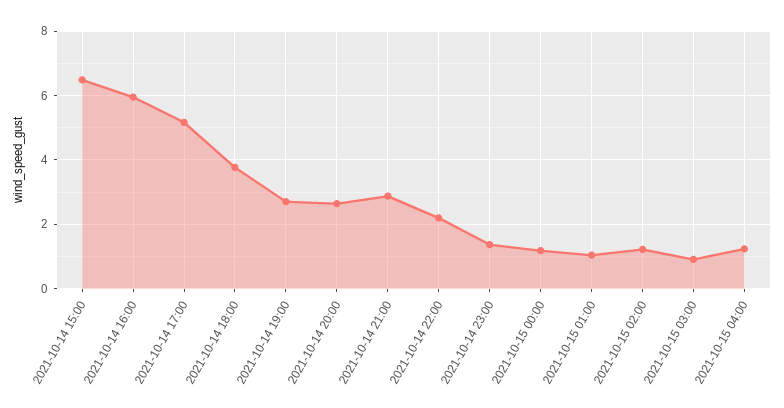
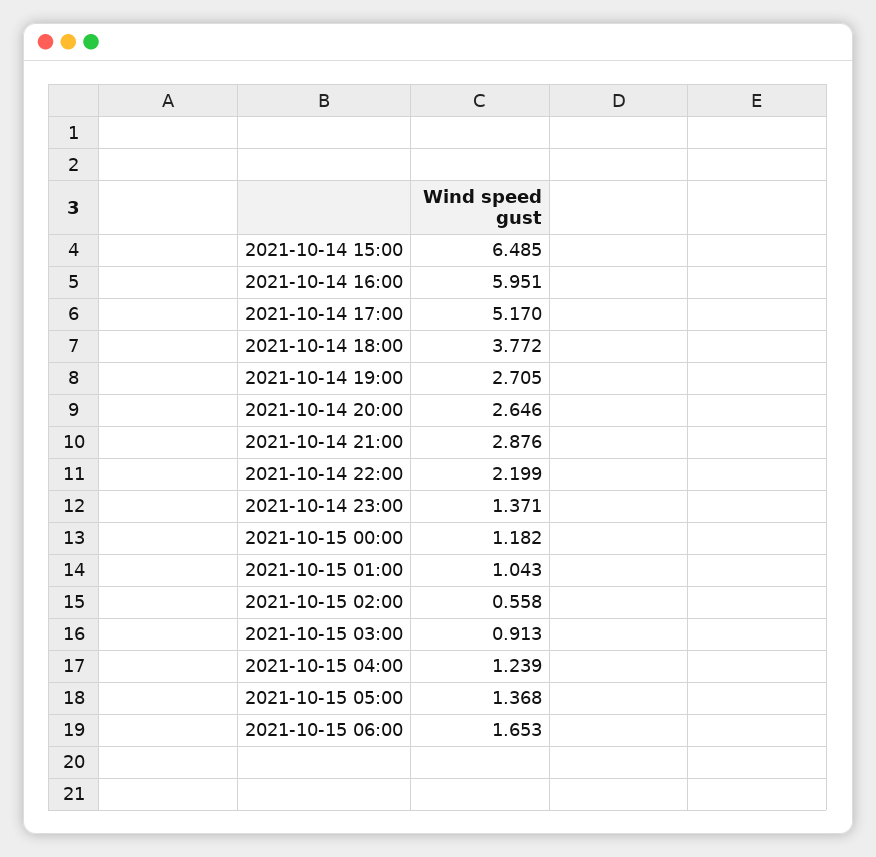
2021-10-15 02:00: 1.2 -> 0.558
2021-10-15 05:00: none -> 1.368
2021-10-15 06:00: none -> 1.653

